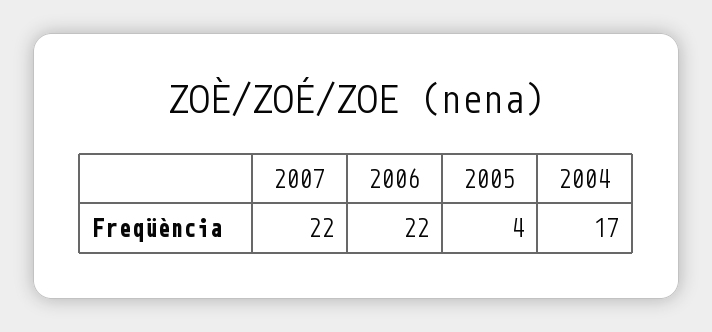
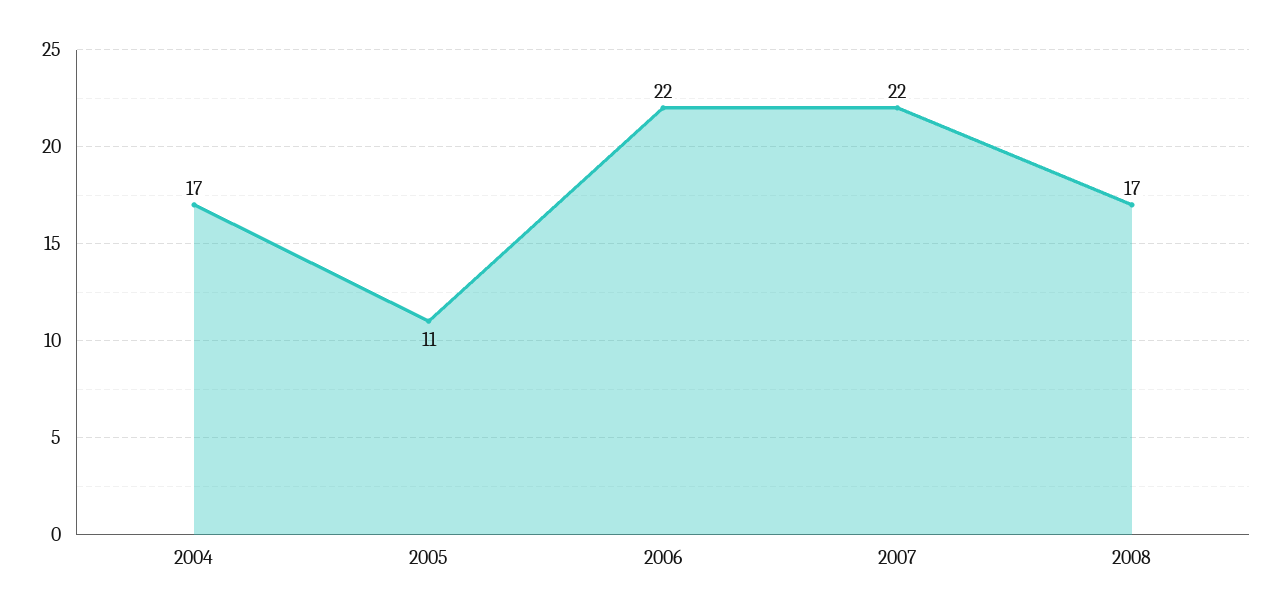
2005: 4 -> 11
2008: none -> 17

